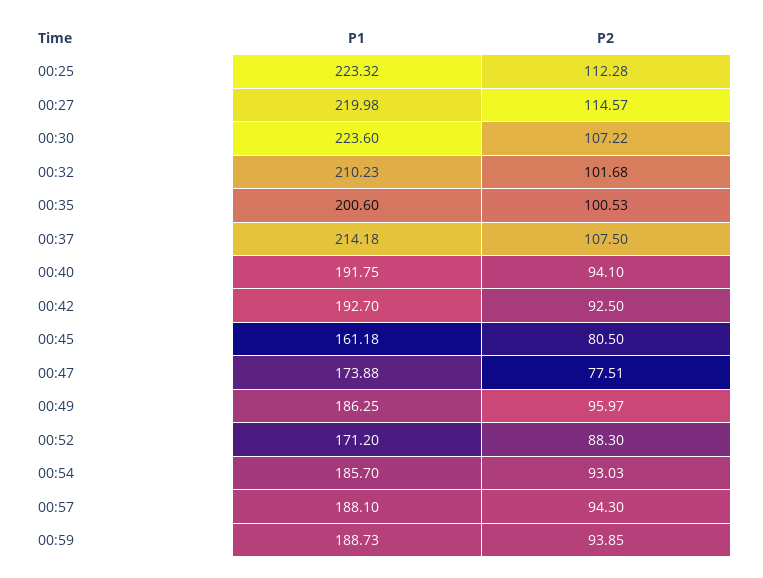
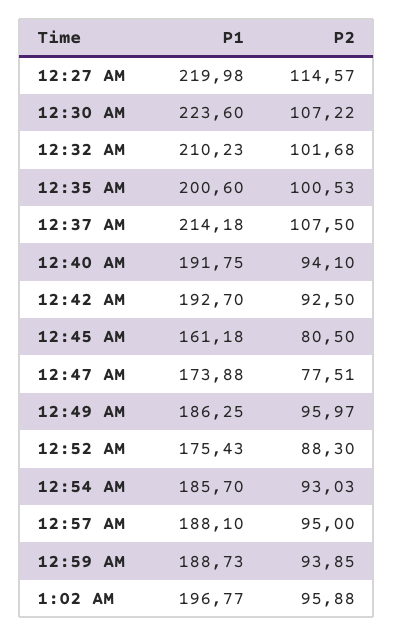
P1, 00:25: 223.32 -> none
P2, 00:25: 112.28 -> none
P1, 00:52: 171.2 -> 175.43
P2, 00:57: 94.3 -> 95
P1, 1:02 AM: none -> 196.77
P2, 1:02 AM: none -> 95.88

